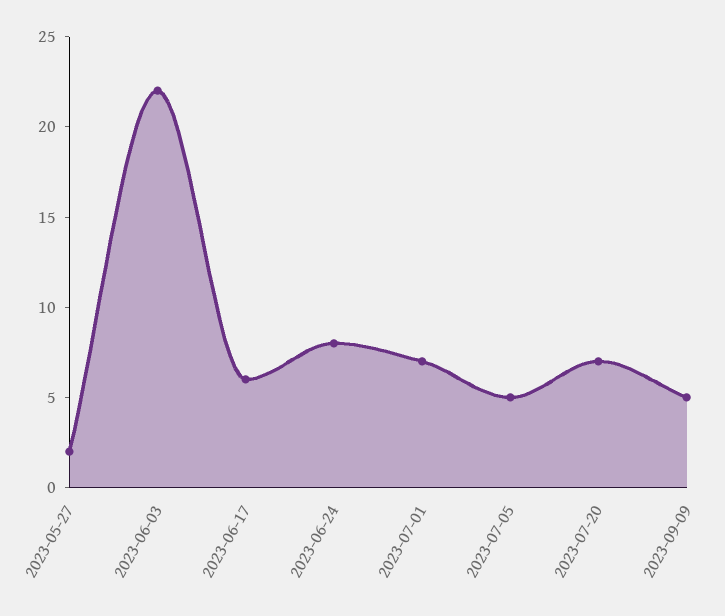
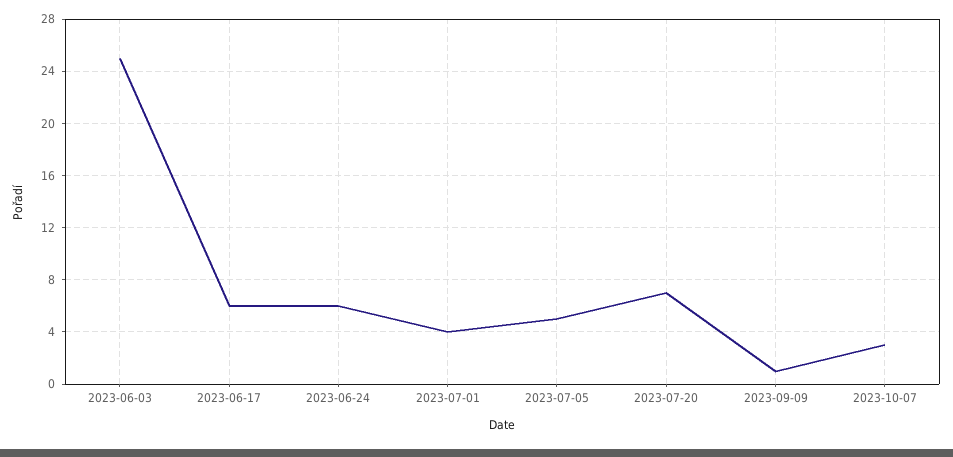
2023-05-27: 2 -> none
2023-06-03: 22 -> 25
2023-06-24: 8 -> 6
2023-07-01: 7 -> 4
2023-09-09: 5 -> 1
2023-10-07: none -> 3

